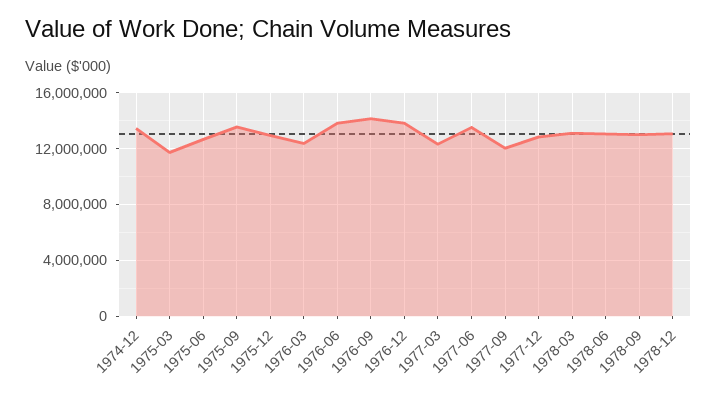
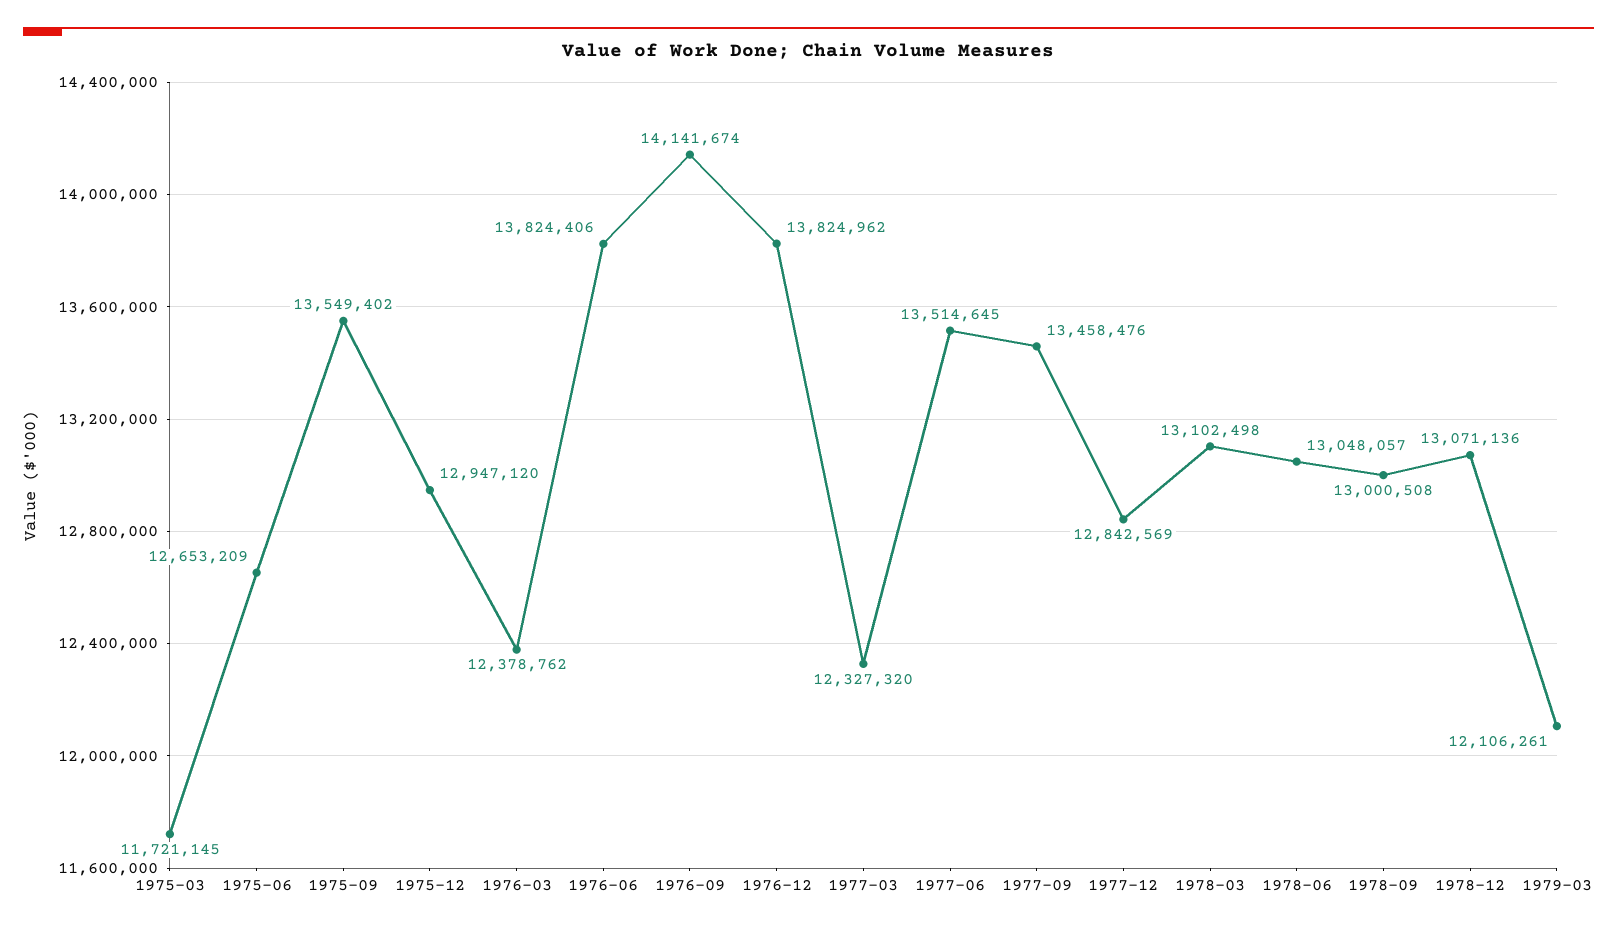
1974-12: 13500000 -> none
1977-09: 12000000 -> 13458476
1979-03: none -> 12106261

